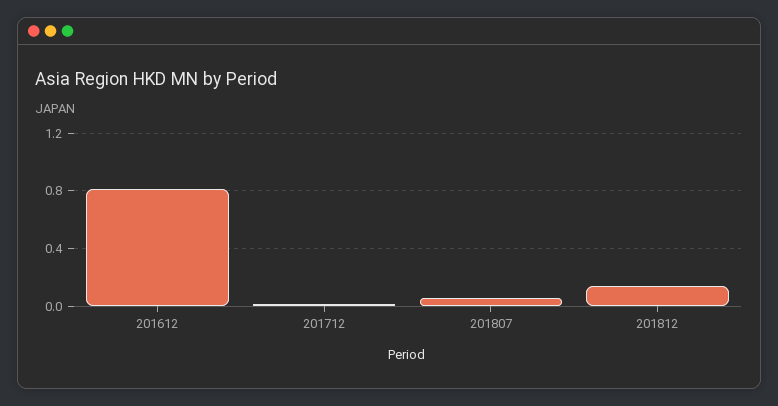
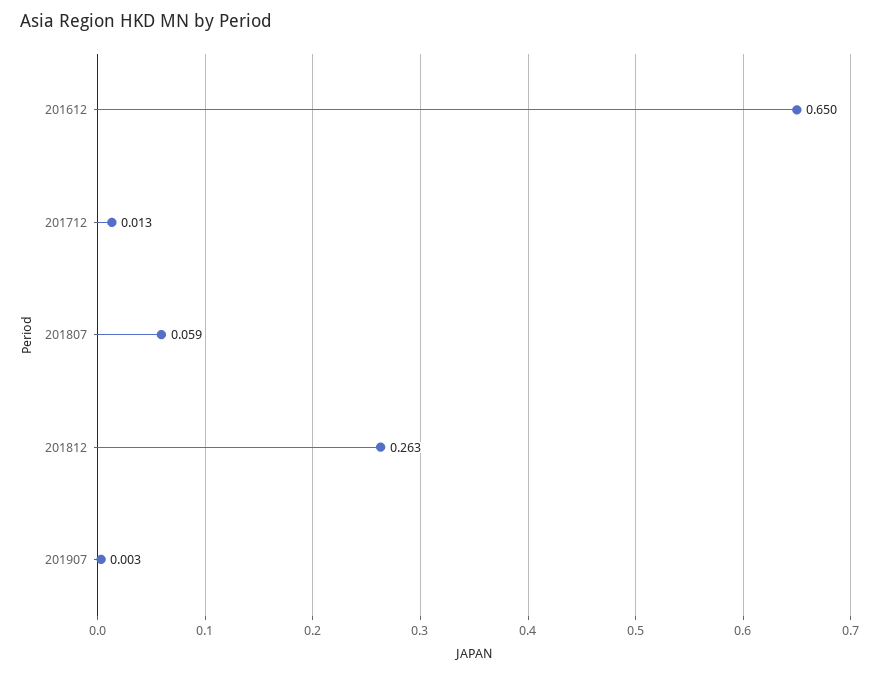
201612: 0.8 -> 0.65
201812: 0.15 -> 0.263
201907: none -> 0.003

